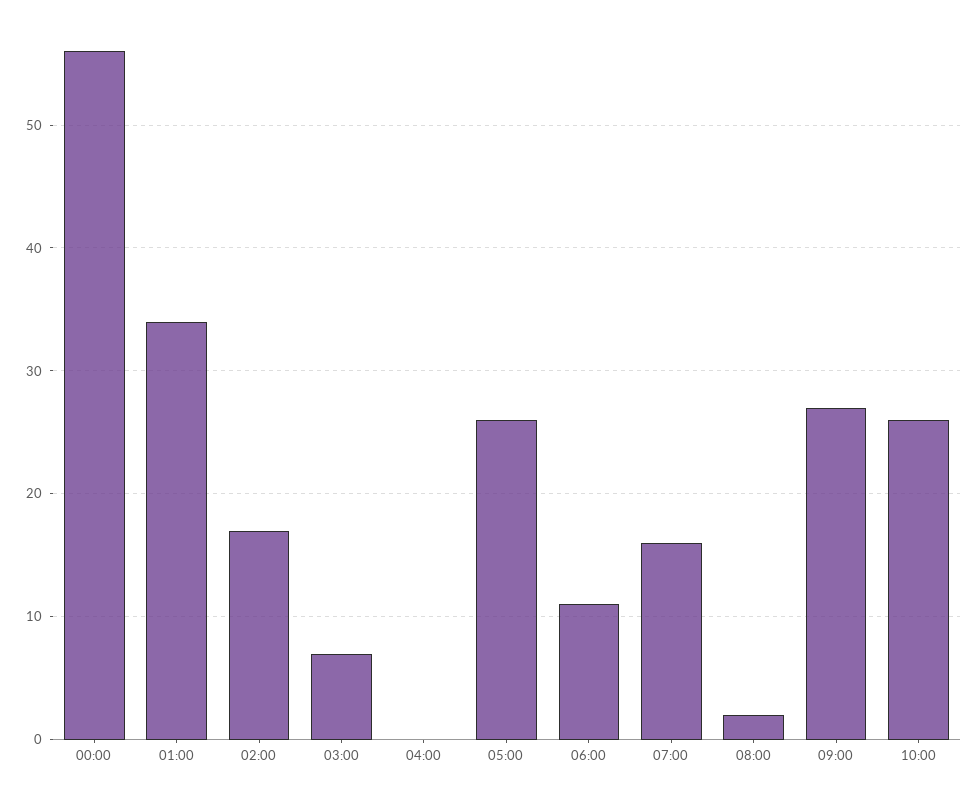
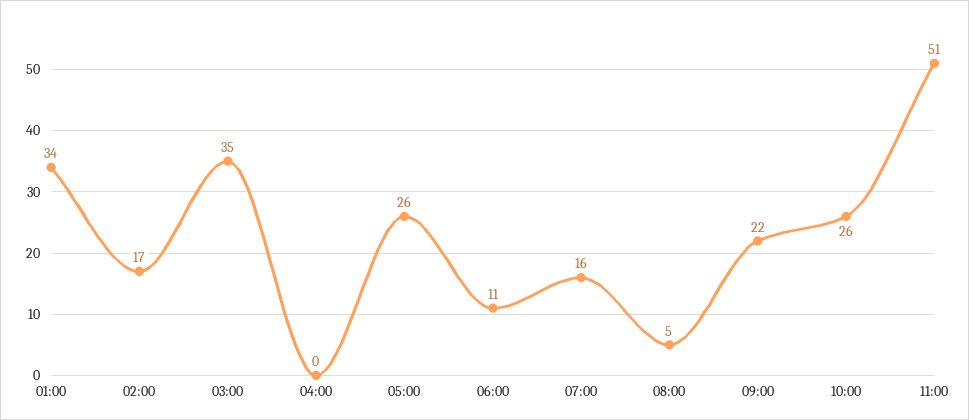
00:00: 56 -> none
03:00: 7 -> 35
08:00: 2 -> 5
09:00: 27 -> 22
11:00: none -> 51

